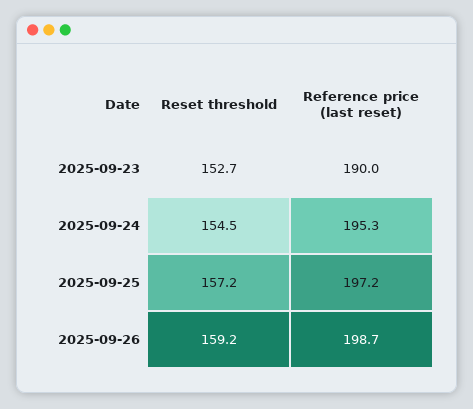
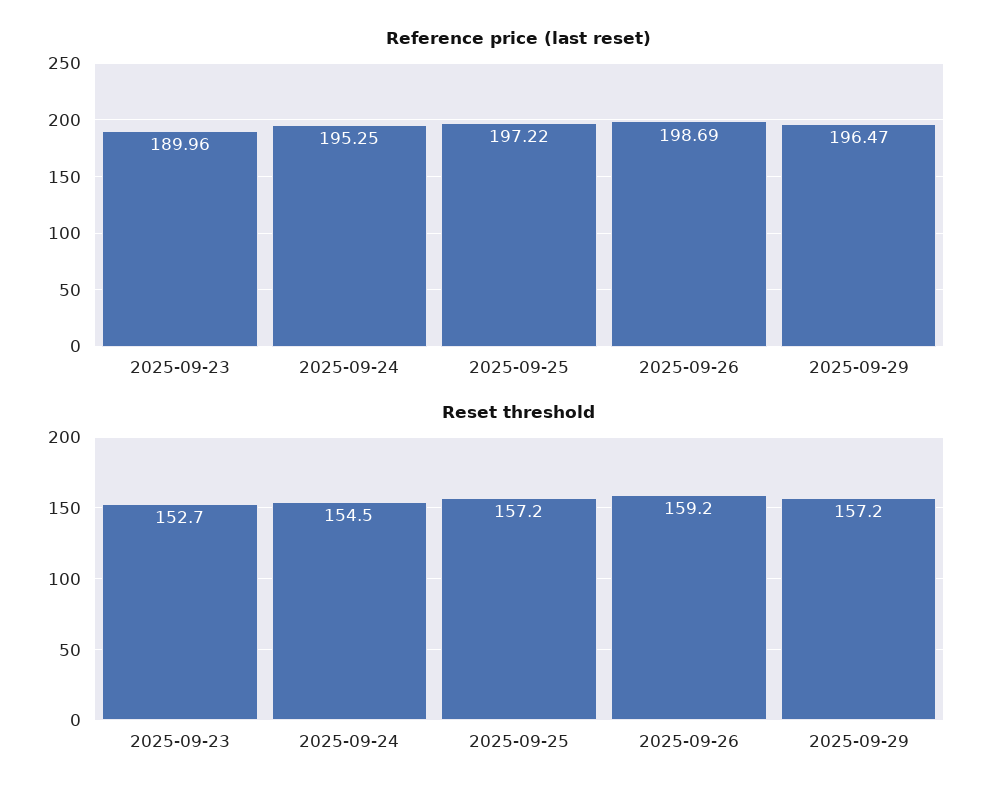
Reference price (last reset), 2025-09-29: none -> 196.47
Reset threshold, 2025-09-29: none -> 157.2

